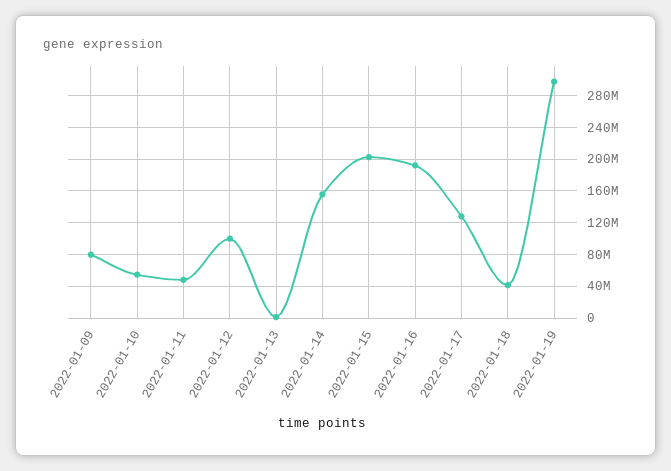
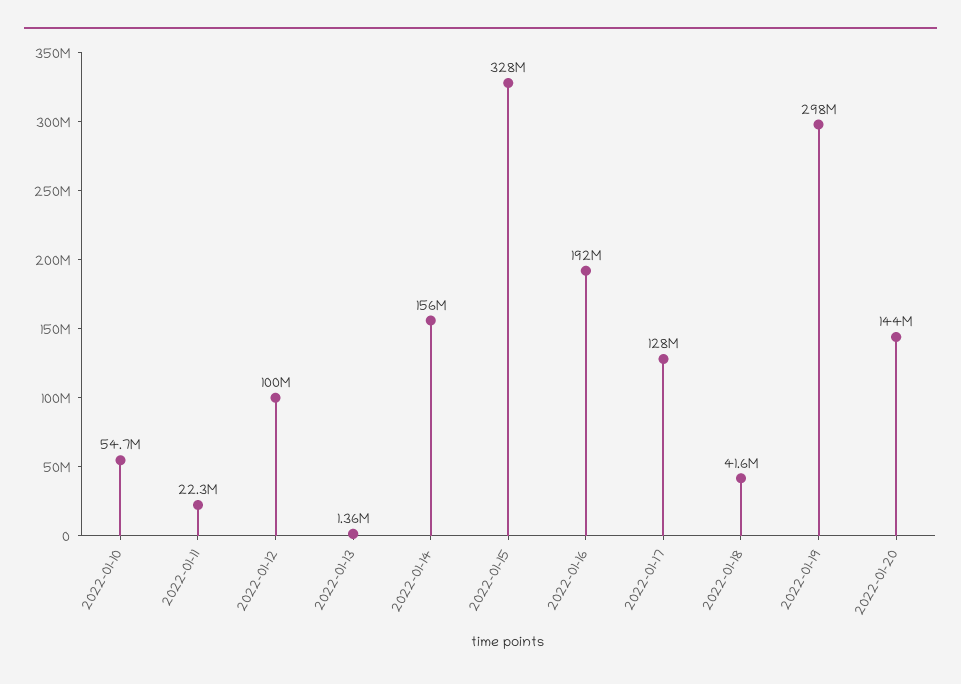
2022-01-09: 80000000 -> none
2022-01-11: 50000000 -> 22300000
2022-01-15: 200000000 -> 328000000
2022-01-20: none -> 144000000

